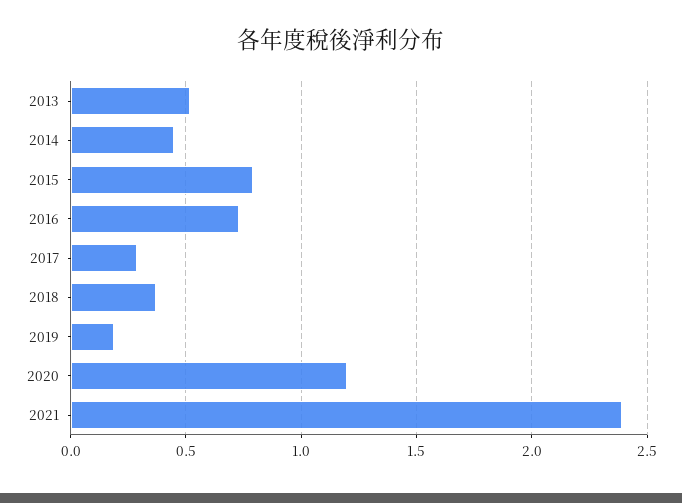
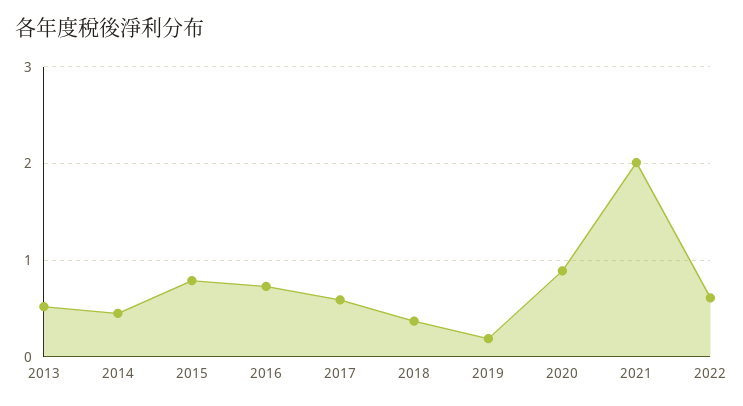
2017: 0.3 -> 0.6
2020: 1.2 -> 0.9
2021: 2.4 -> 2
2022: none -> 0.6

